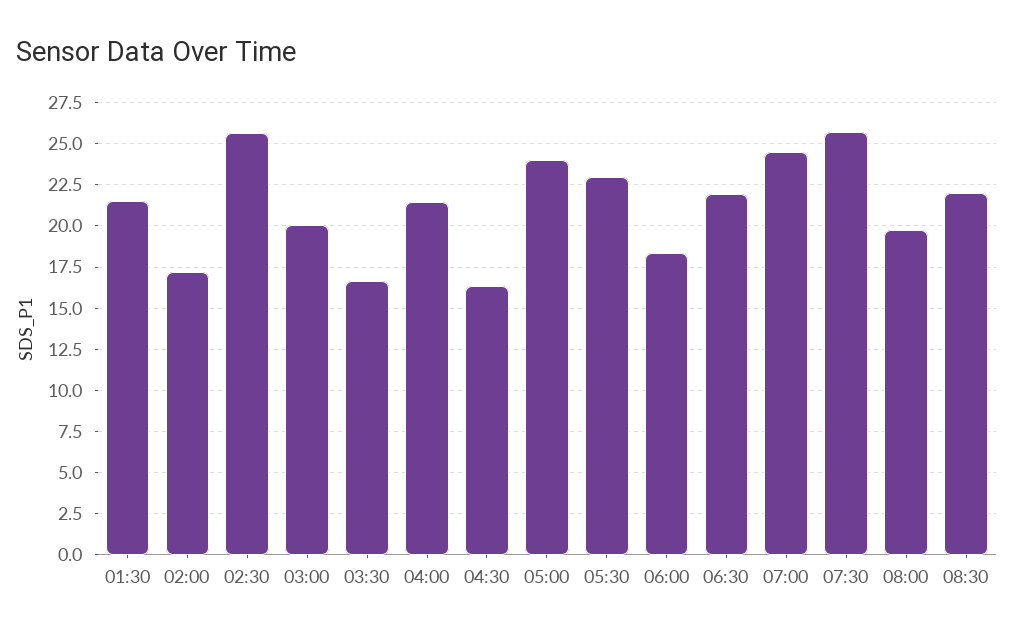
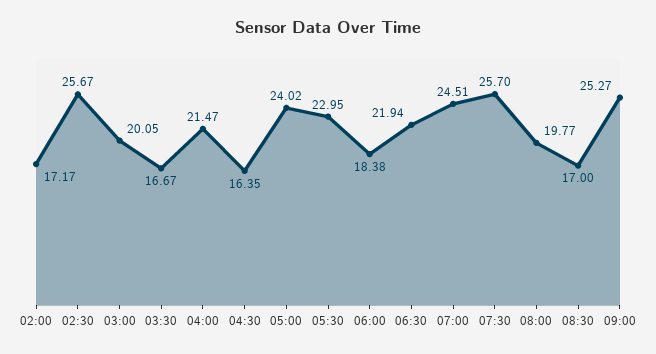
01:30: 21.5 -> none
08:30: 22 -> 17
09:00: none -> 25.27

